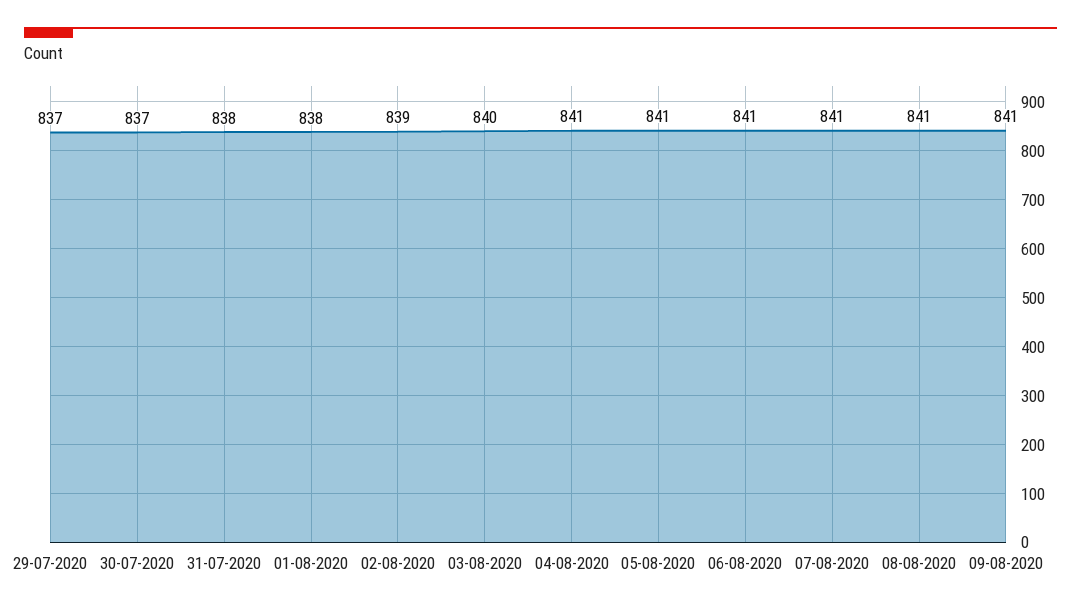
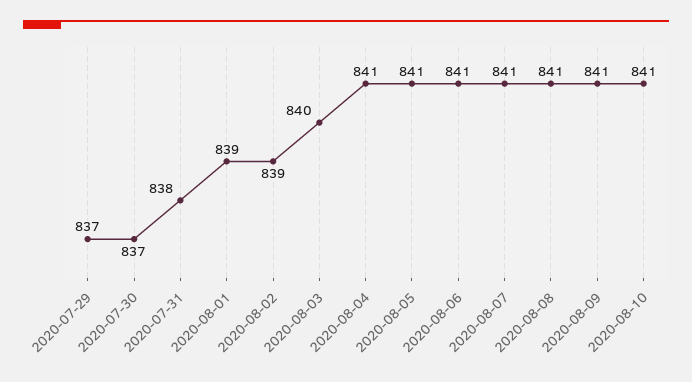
01-08-2020: 838 -> 839
2020-08-10: none -> 841

